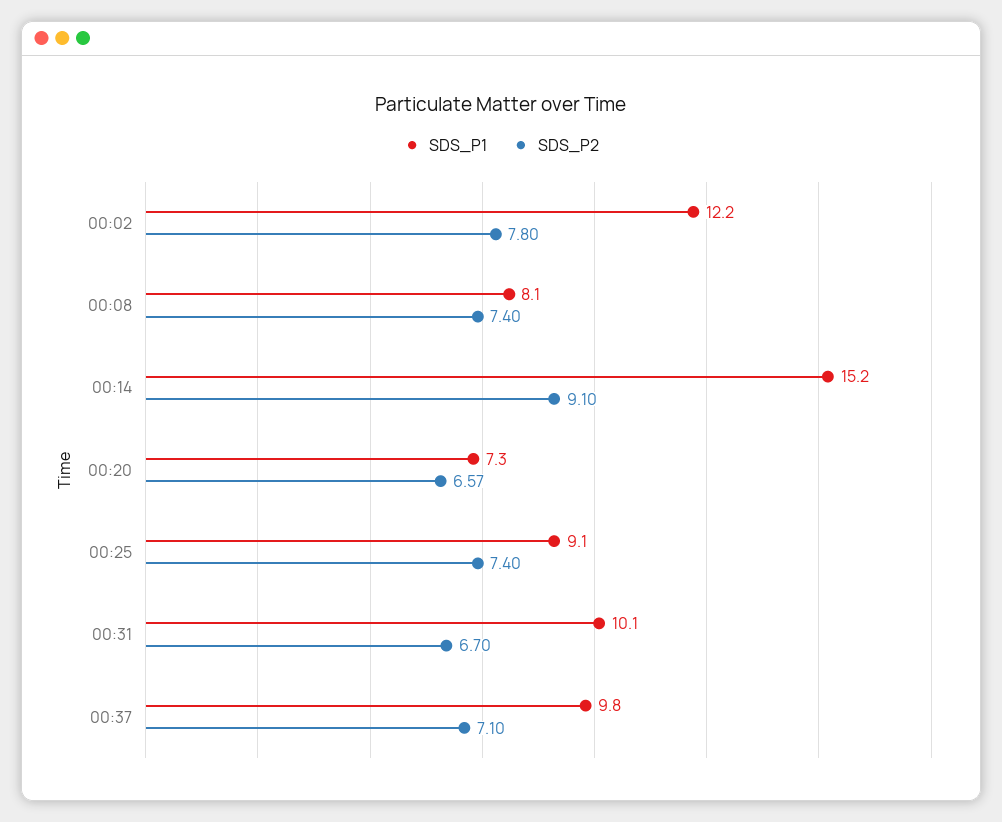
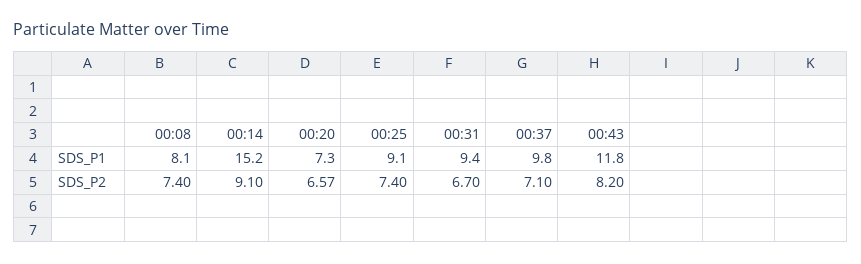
SDS_P1, 00:02: 12.2 -> none
SDS_P2, 00:02: 7.8 -> none
SDS_P1, 00:31: 10.1 -> 9.4
SDS_P1, 00:43: none -> 11.8
SDS_P2, 00:43: none -> 8.2

